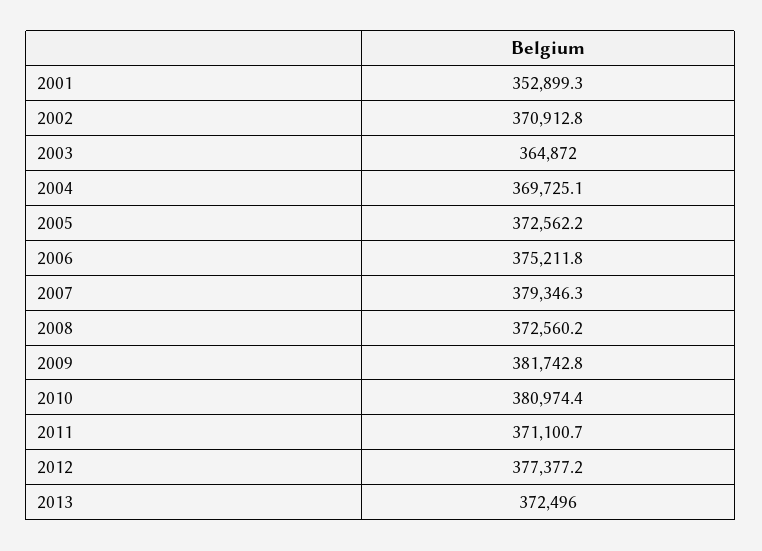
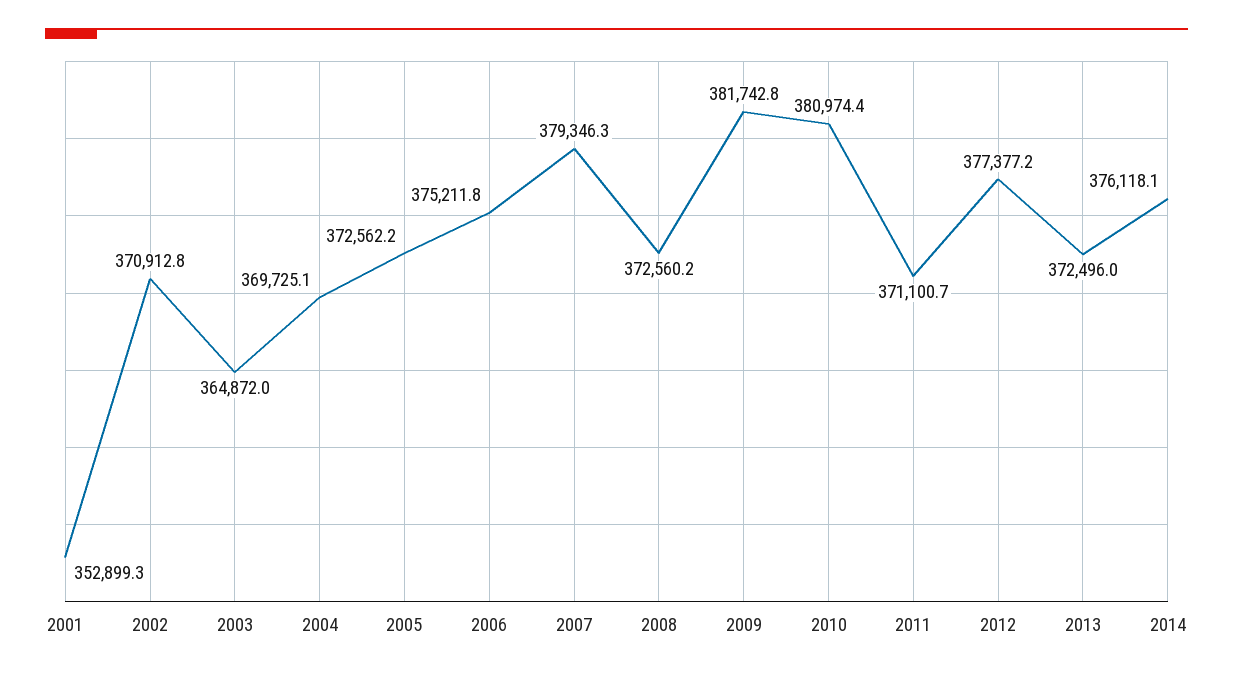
2014: none -> 376118.1

